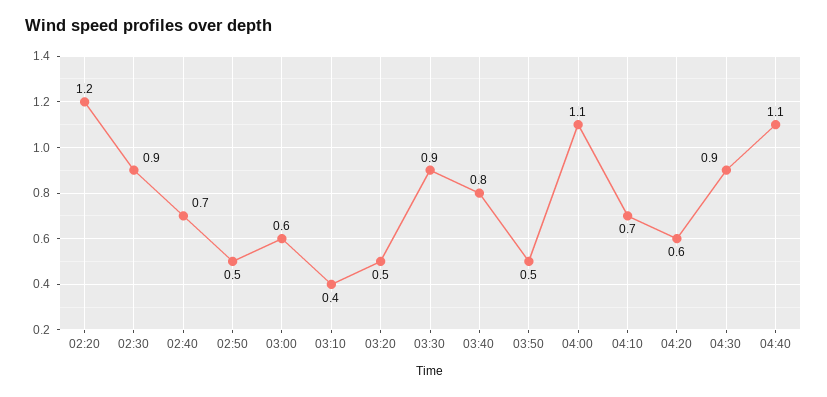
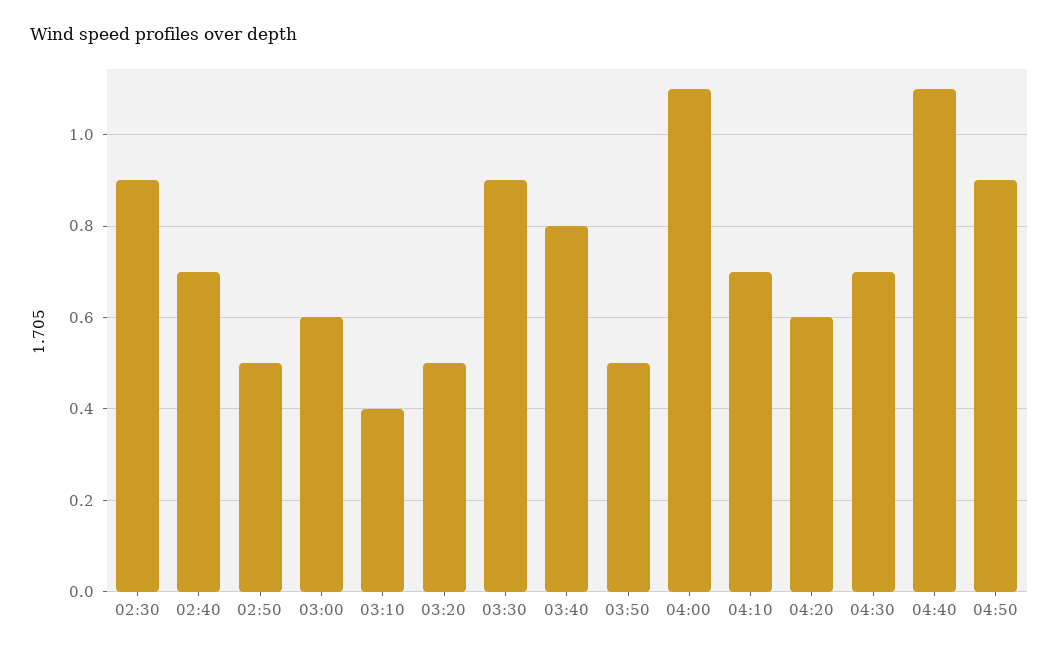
02:20: 1.2 -> none
04:30: 0.9 -> 0.7
04:50: none -> 0.9

